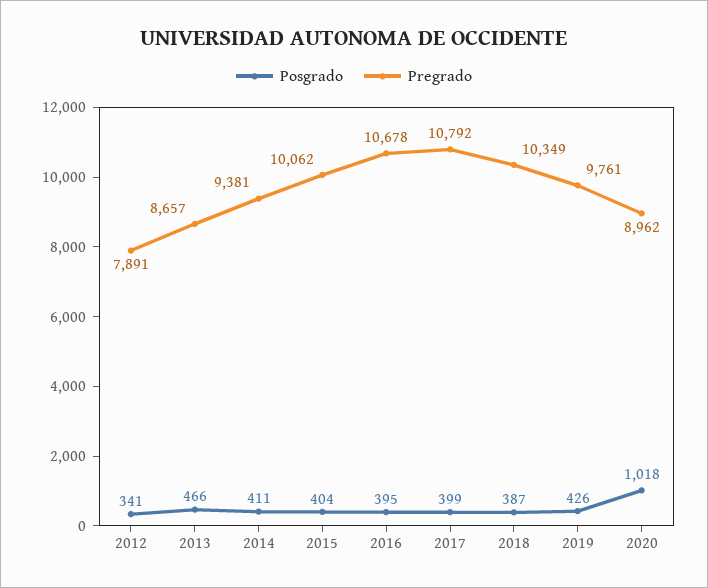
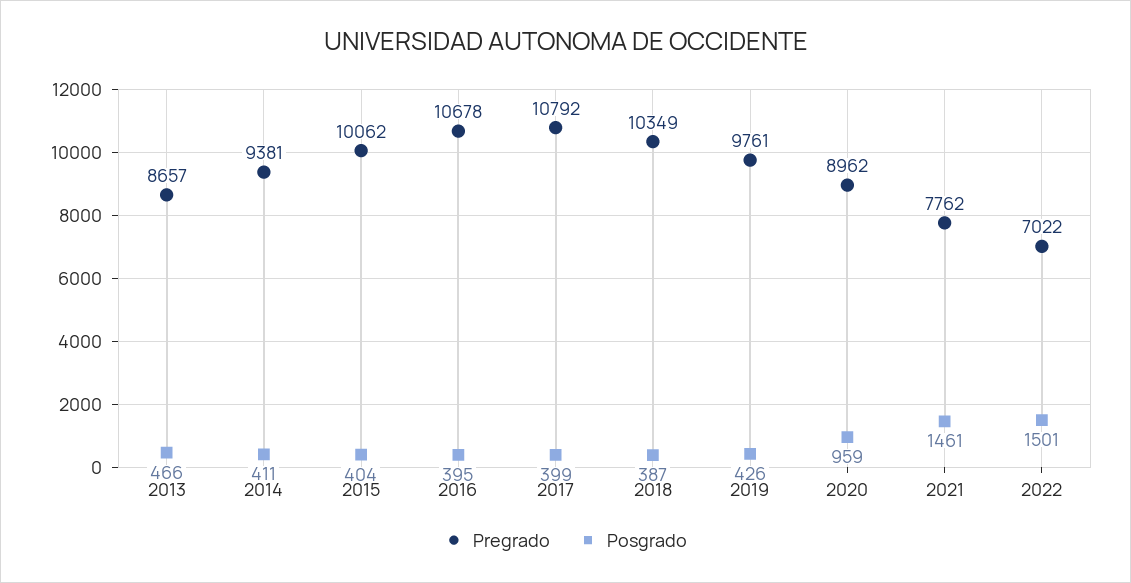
Posgrado, 2012: 341 -> none
Pregrado, 2012: 7891 -> none
Posgrado, 2020: 1018 -> 959
Pregrado, 2021: none -> 7762
Posgrado, 2021: none -> 1461
Pregrado, 2022: none -> 7022
Posgrado, 2022: none -> 1501

